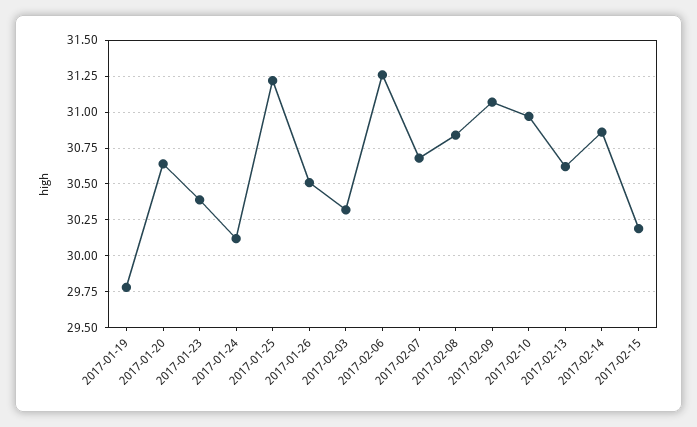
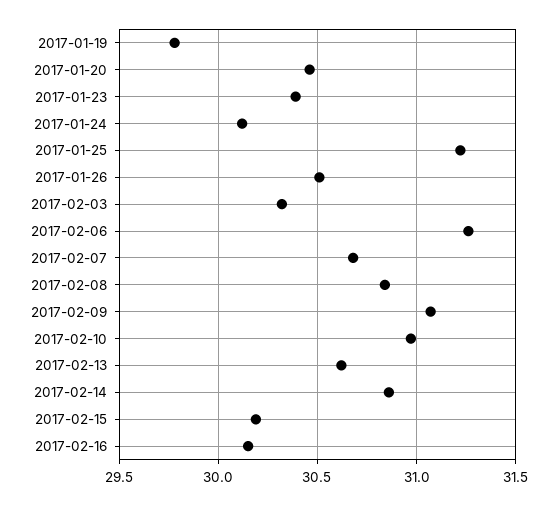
2017-01-20: 30.65 -> 30.45
2017-02-16: none -> 30.15

